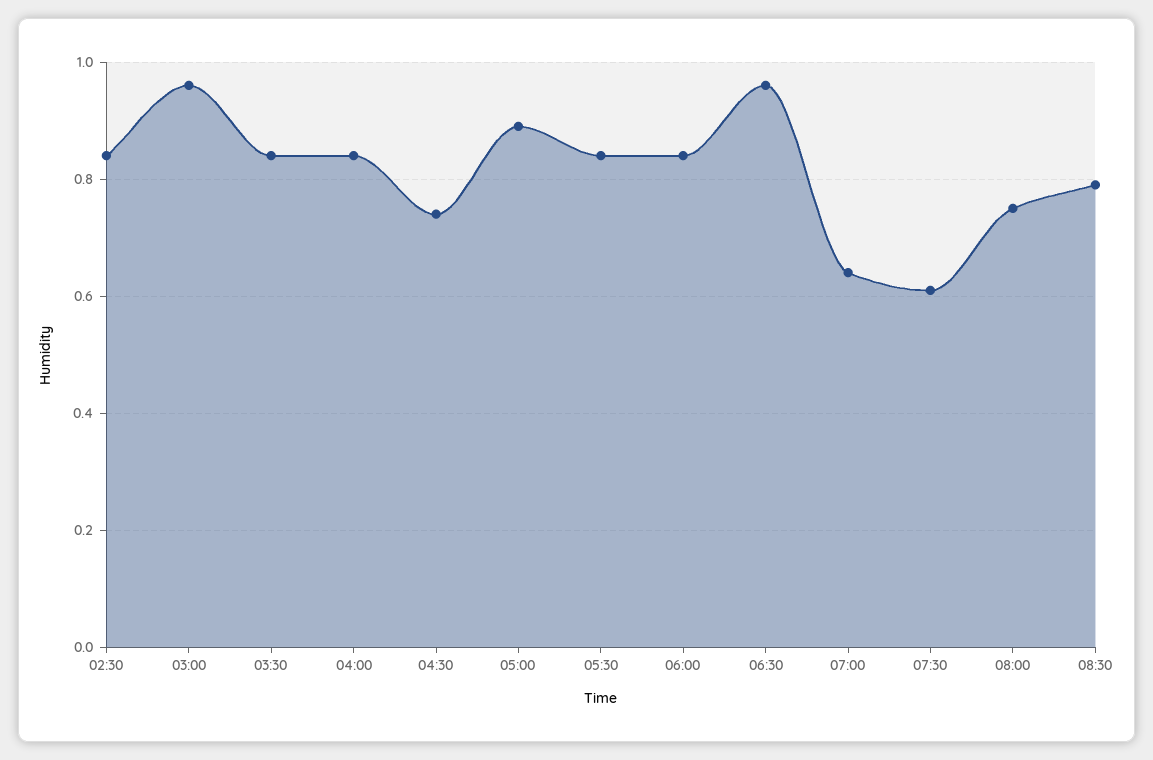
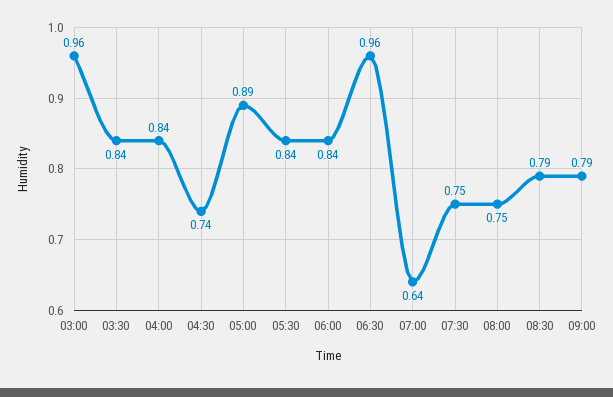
02:30: 0.85 -> none
07:30: 0.6 -> 0.75
09:00: none -> 0.79

